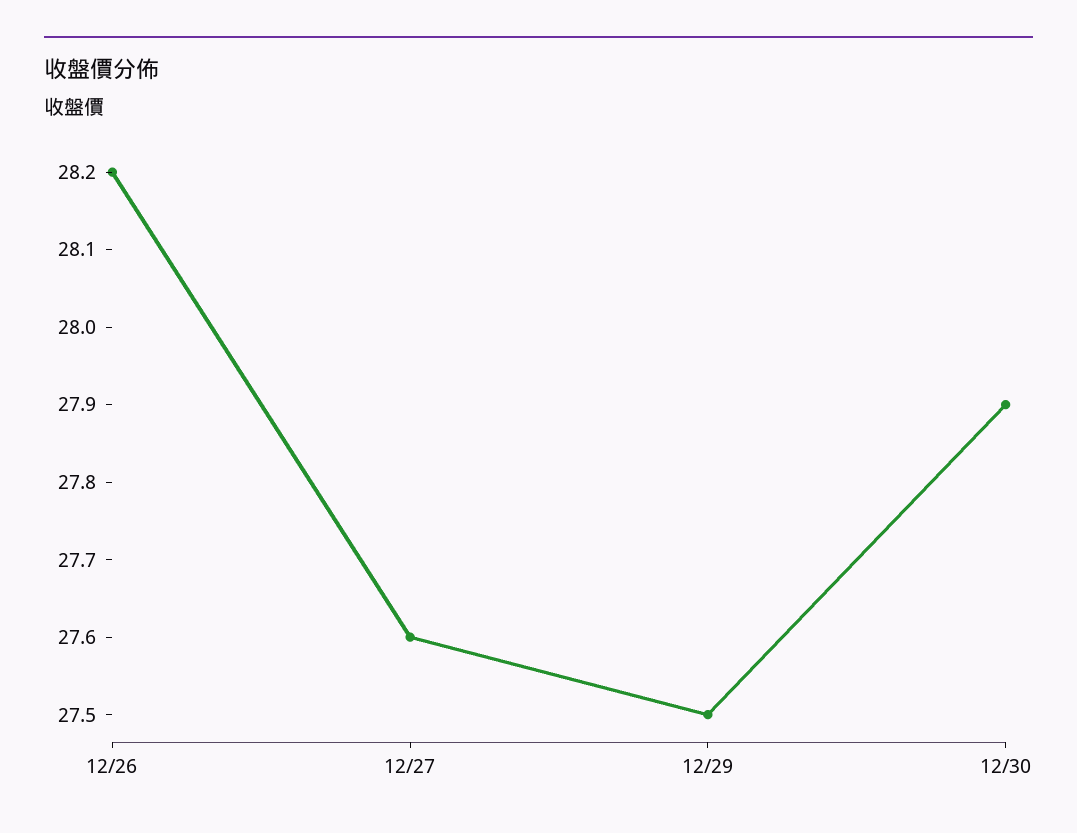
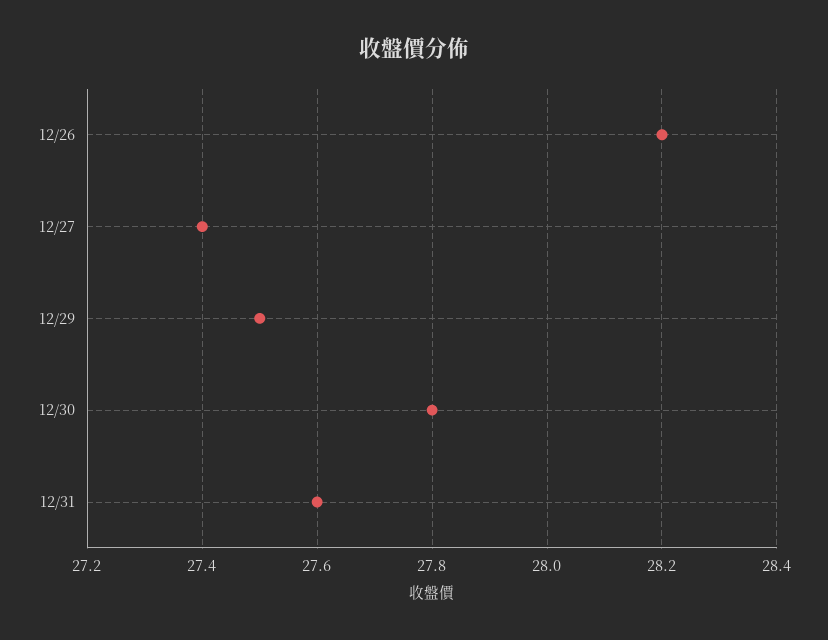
12/27: 27.6 -> 27.4
12/30: 27.9 -> 27.8
12/31: none -> 27.6

